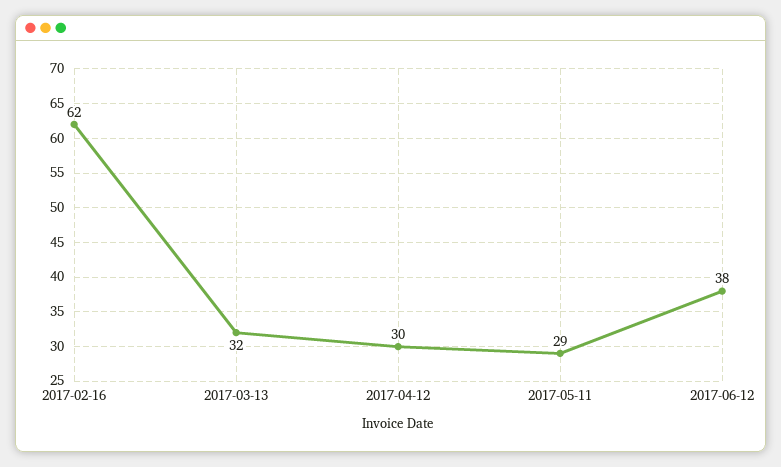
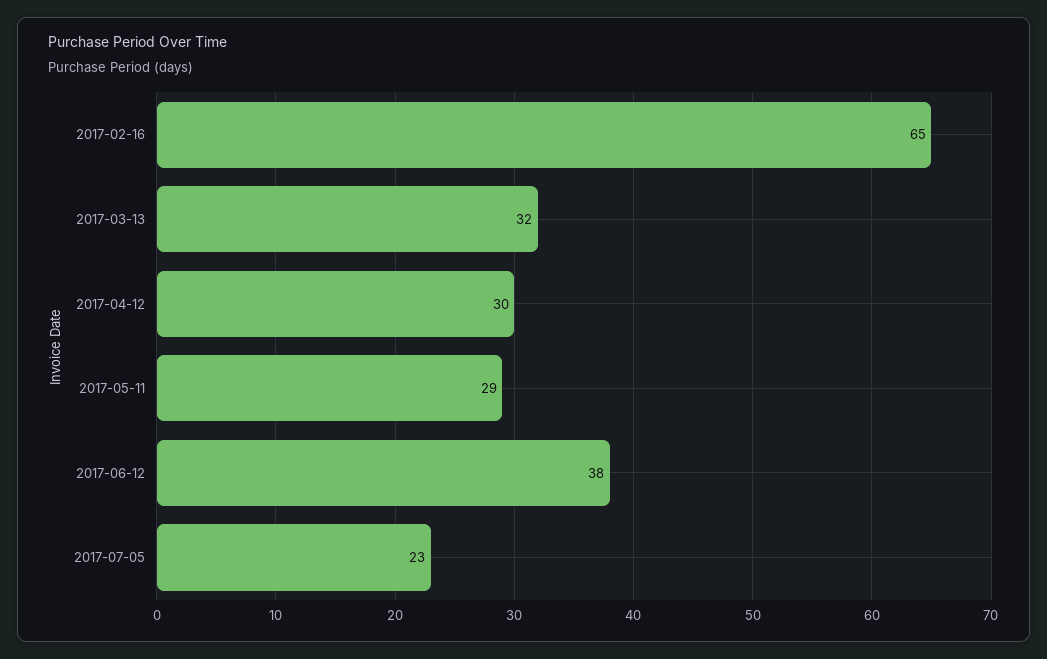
2017-02-16: 62 -> 65
2017-07-05: none -> 23

